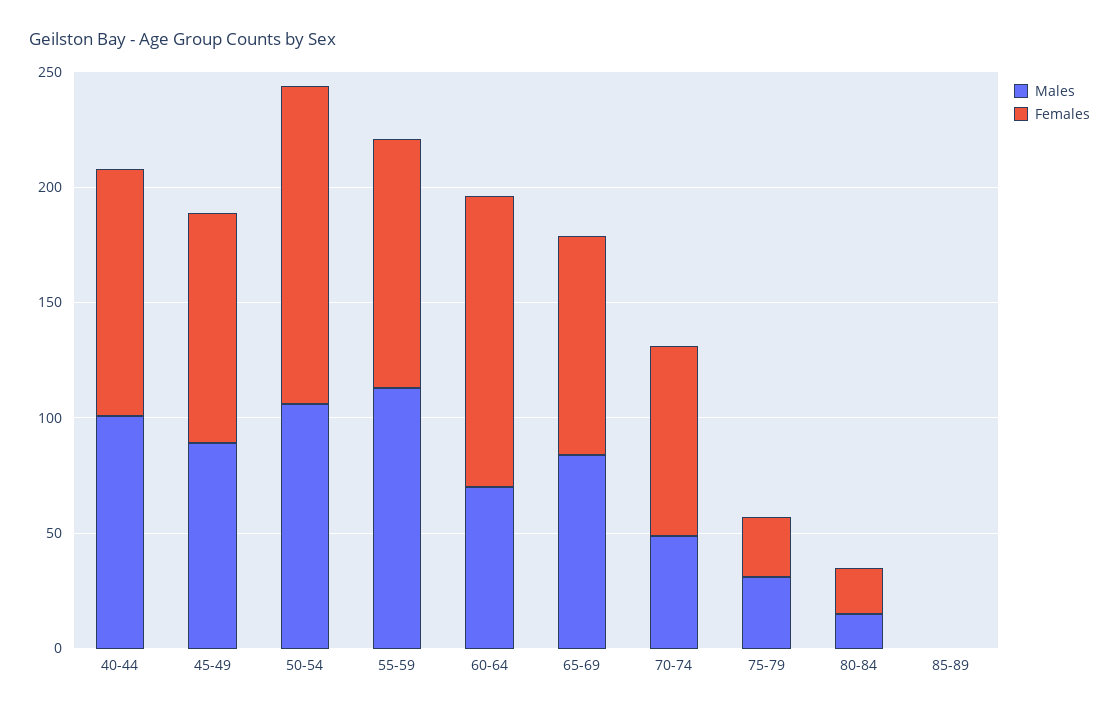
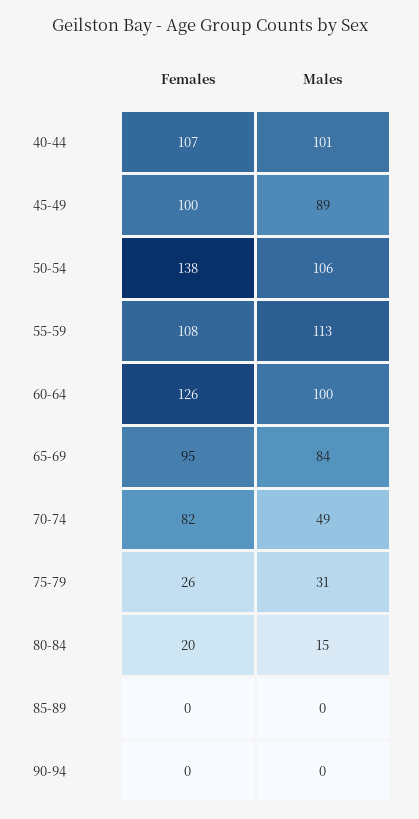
Males, 60-64: 70 -> 100
Females, 90-94: none -> 0
Males, 90-94: none -> 0

